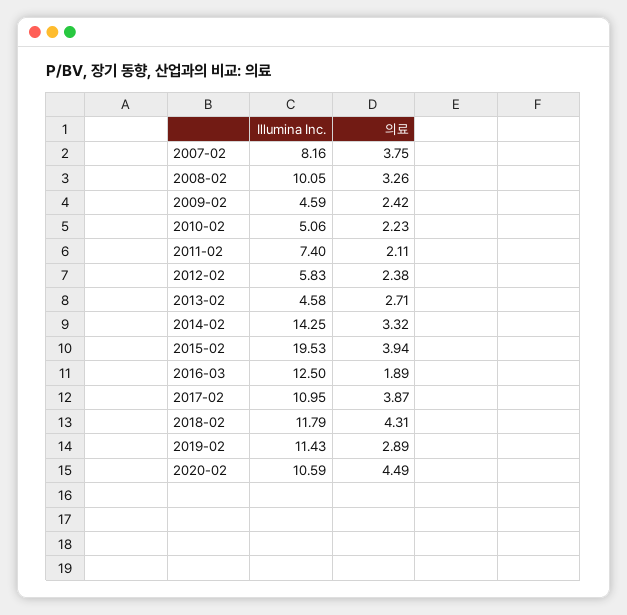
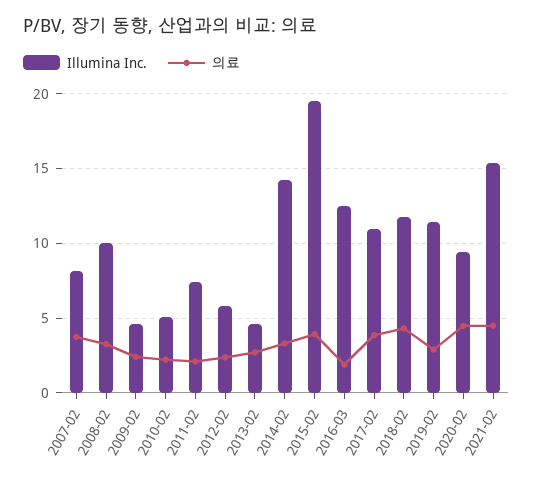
Illumina Inc., 2020-02: 10.59 -> 9.5
Illumina Inc., 2021-02: none -> 15.5
의료, 2021-02: none -> 4.5

